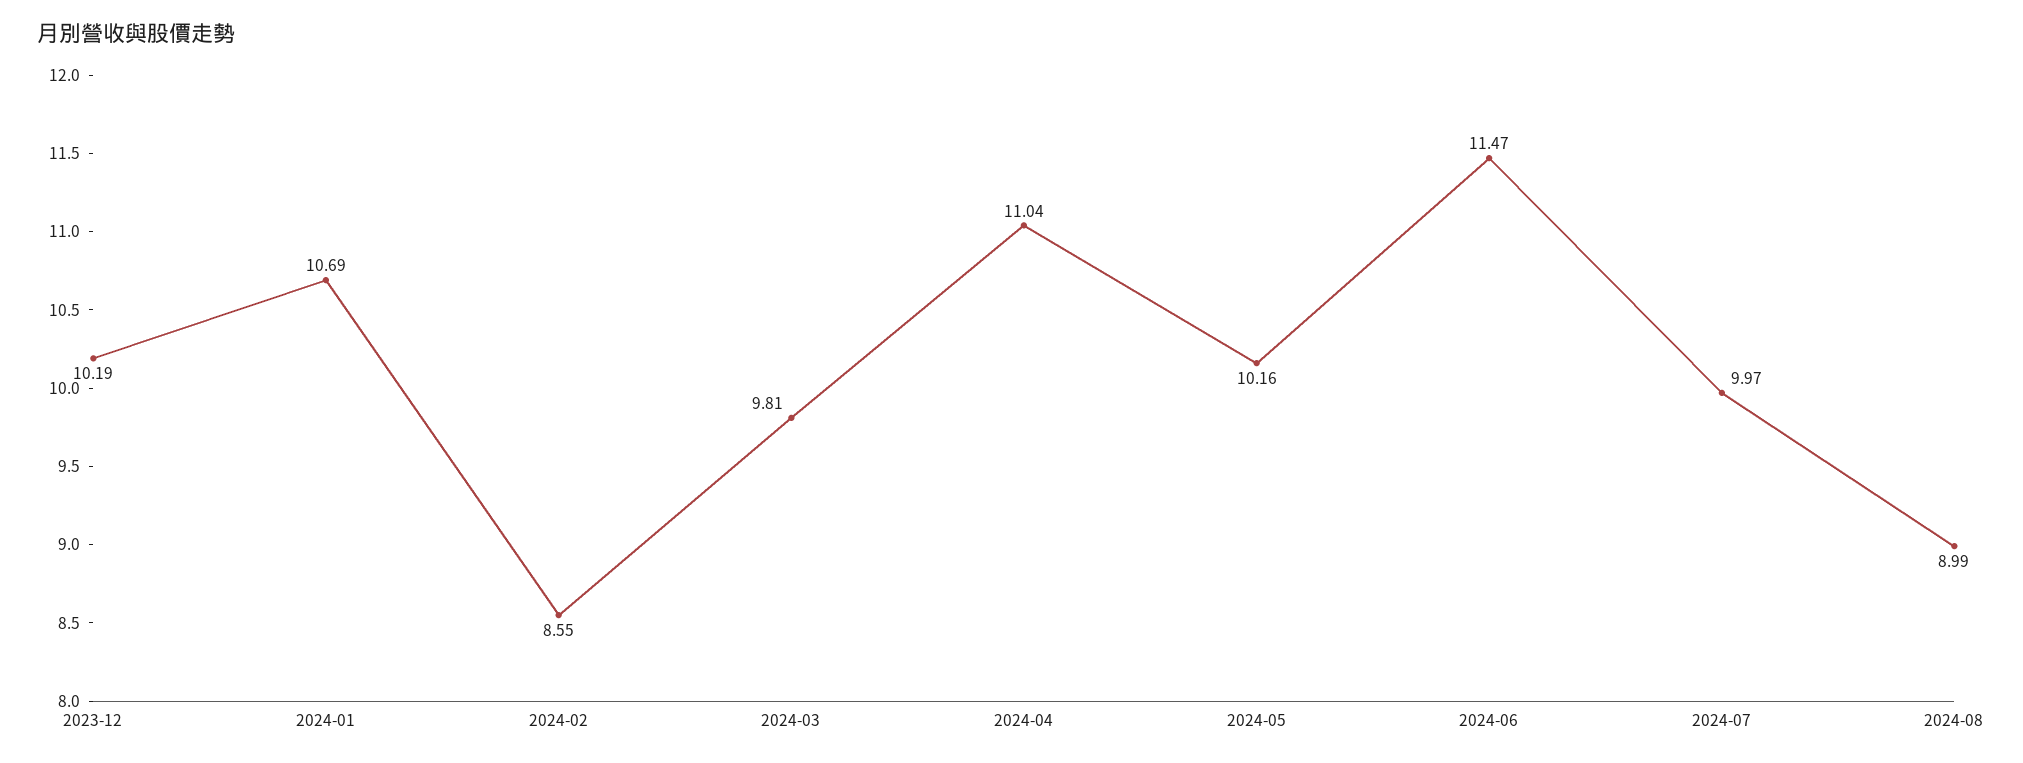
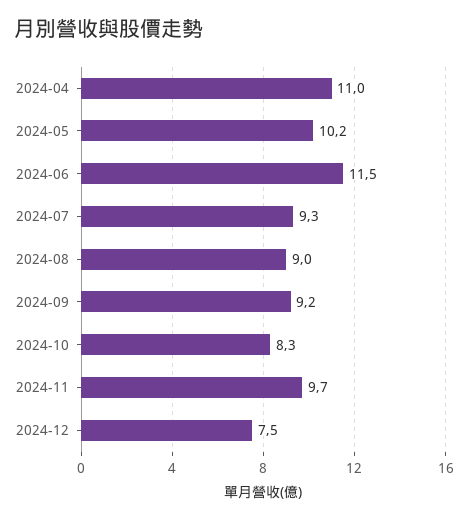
2023-12: 10.19 -> none
2024-01: 10.69 -> none
2024-02: 8.55 -> none
2024-03: 9.81 -> none
2024-07: 9.97 -> 9.3
2024-09: none -> 9.2
2024-10: none -> 8.3
2024-11: none -> 9.7
2024-12: none -> 7.5

